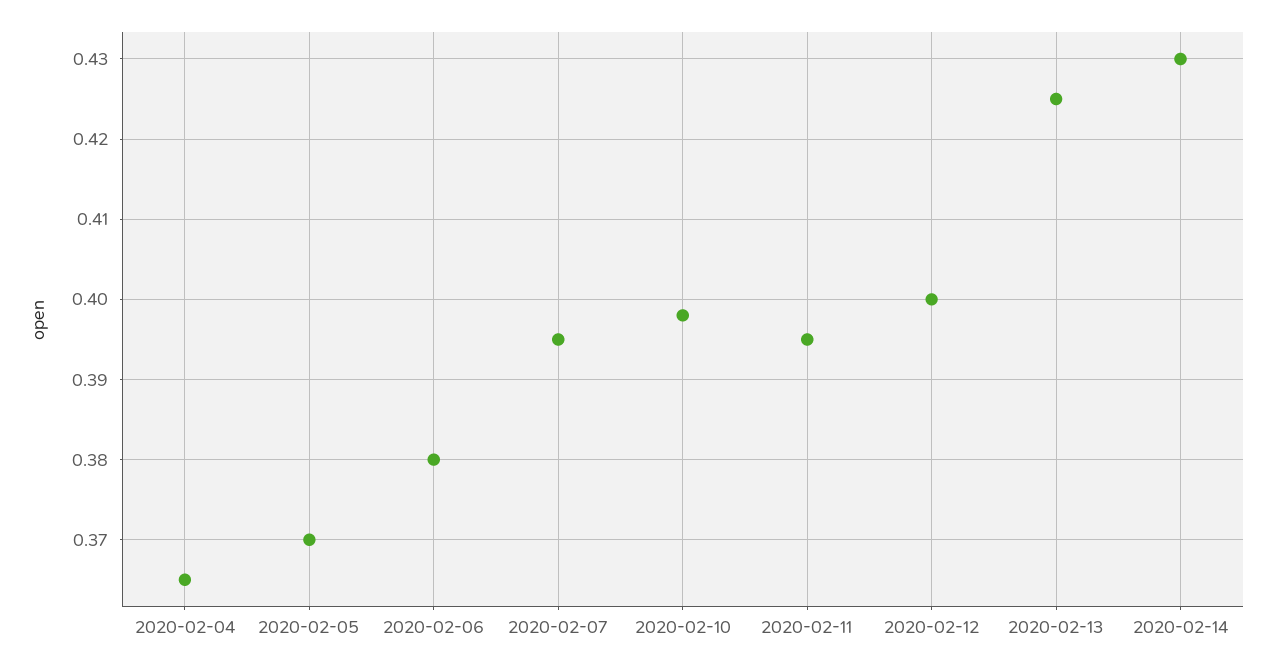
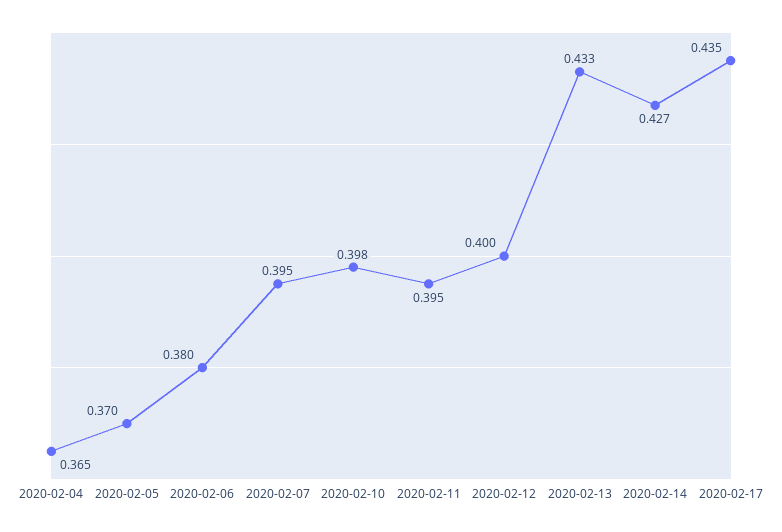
2020-02-13: 0.425 -> 0.433
2020-02-14: 0.43 -> 0.427
2020-02-17: none -> 0.435

